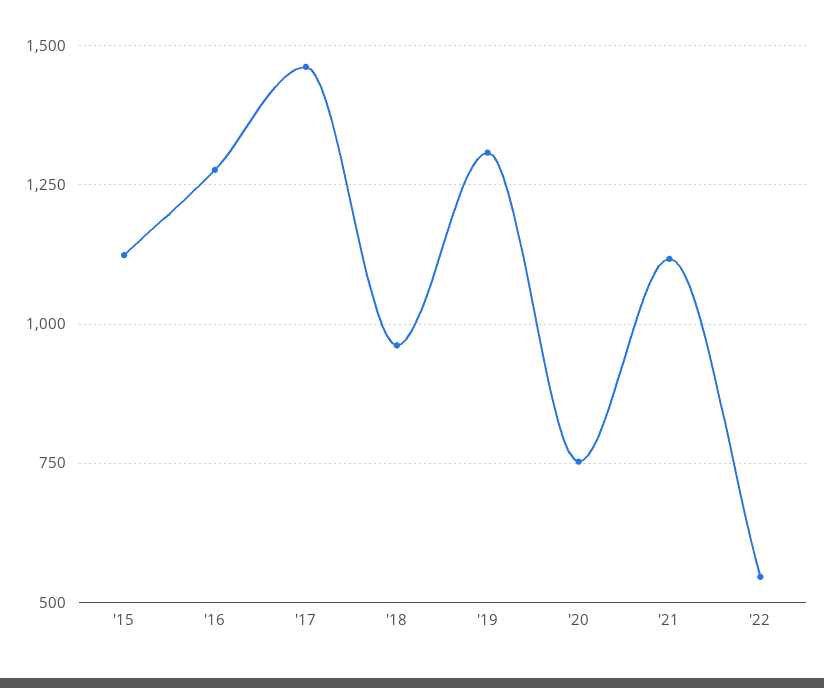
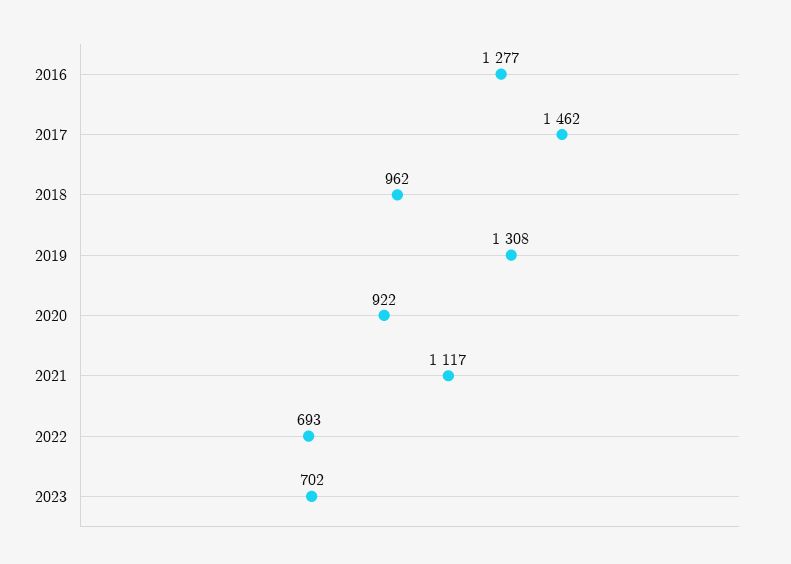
'15: 1125 -> none
'20: 750 -> 922
'22: 550 -> 693
2023: none -> 702

